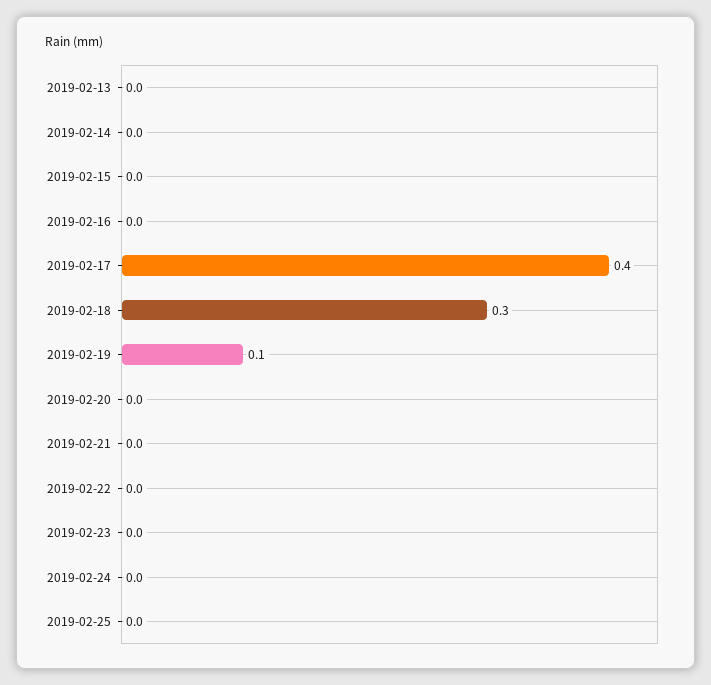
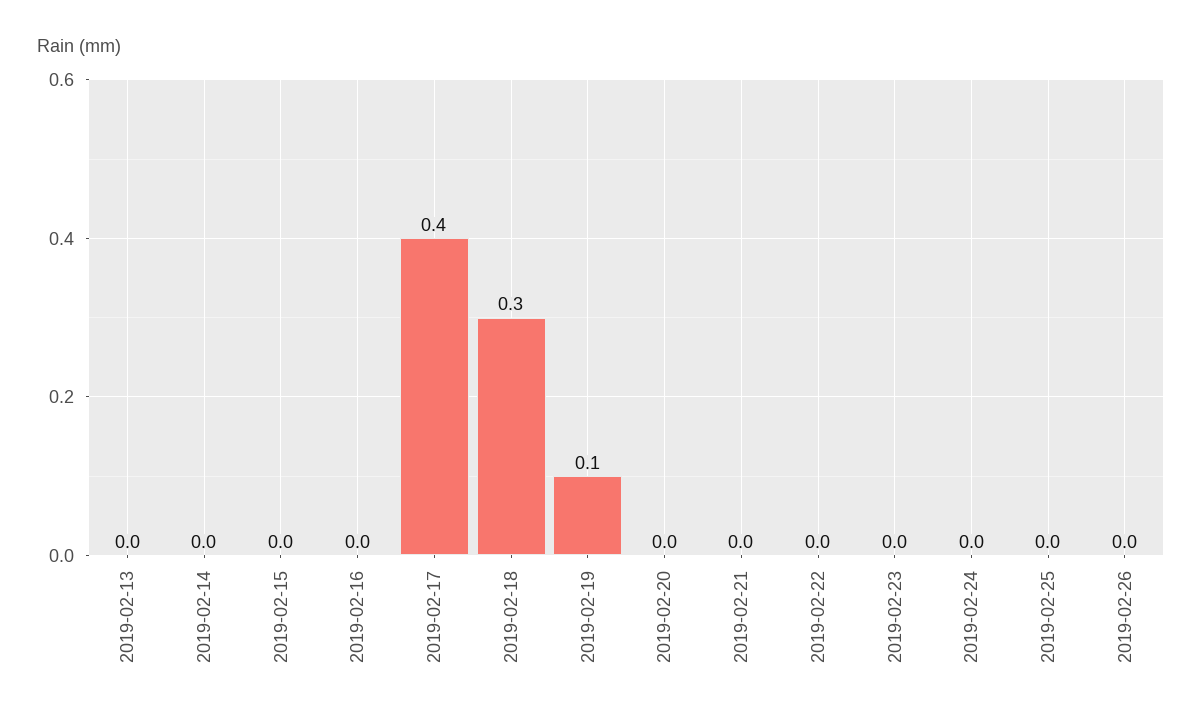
2019-02-26: none -> 0

